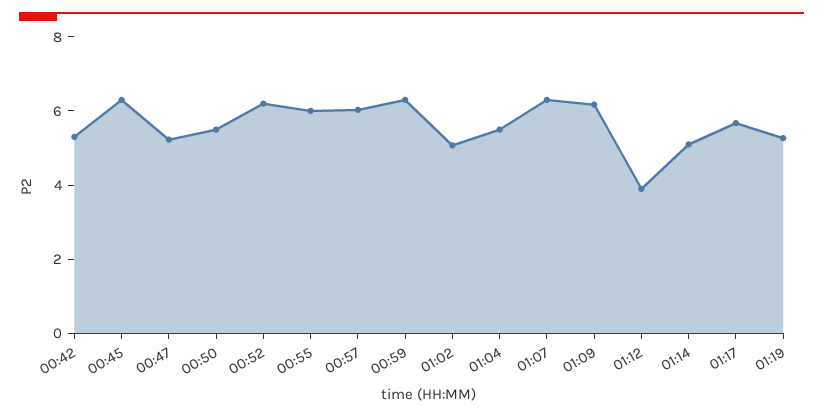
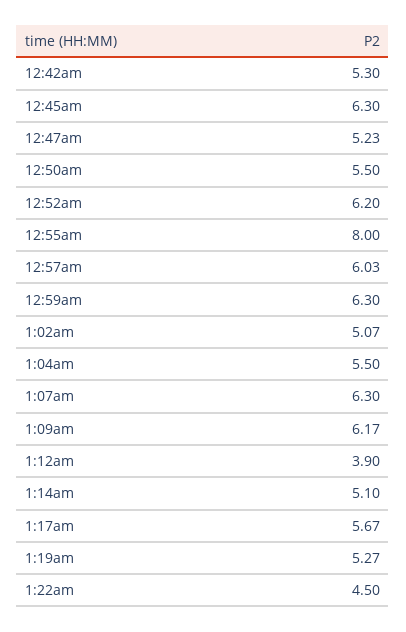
00:55: 6 -> 8
1:22am: none -> 4.5

